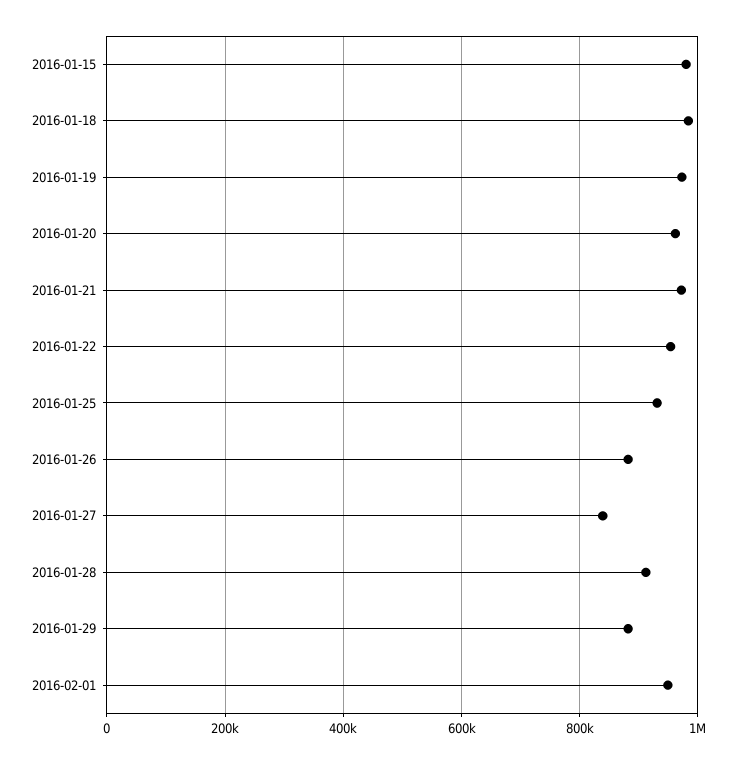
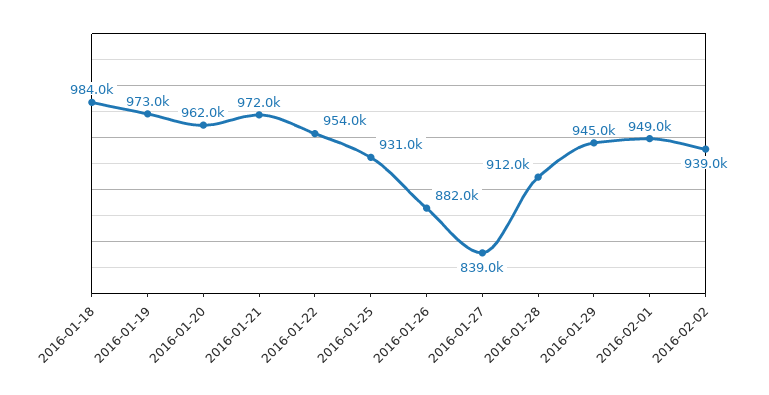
2016-01-15: 980000 -> none
2016-01-29: 880000 -> 945000
2016-02-02: none -> 939000

